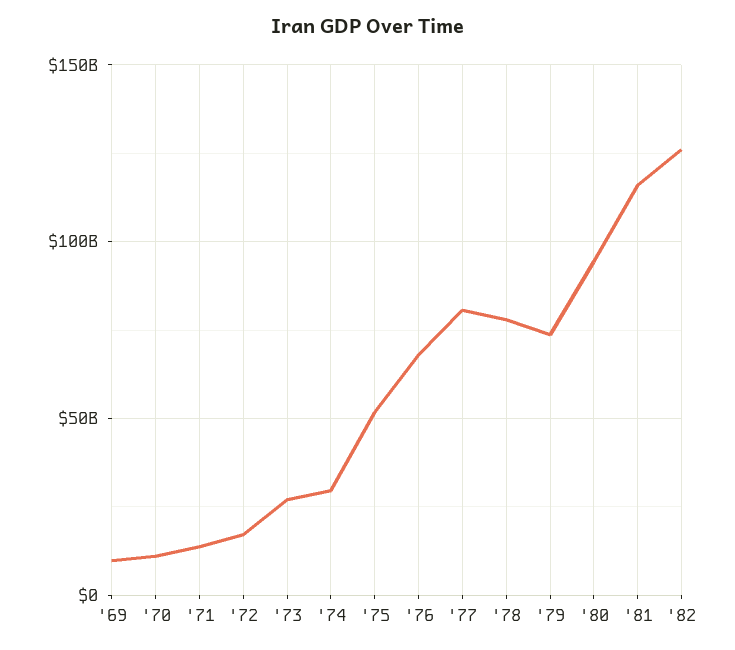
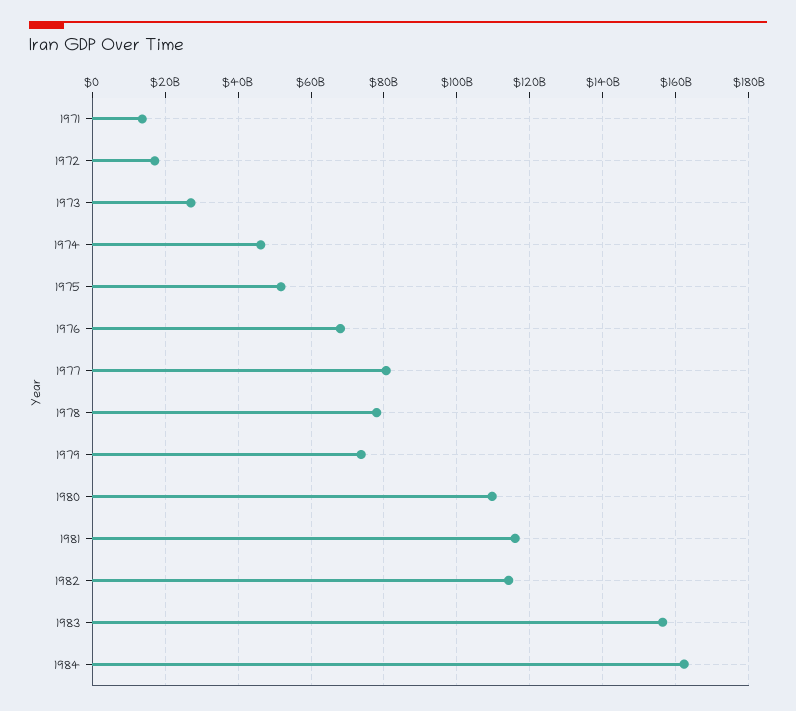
'69: 10000000000 -> none
'70: 10000000000 -> none
'74: 30000000000 -> 46000000000
'80: 95000000000 -> 110000000000
'82: 125000000000 -> 114000000000
1983: none -> 156000000000
1984: none -> 162000000000

